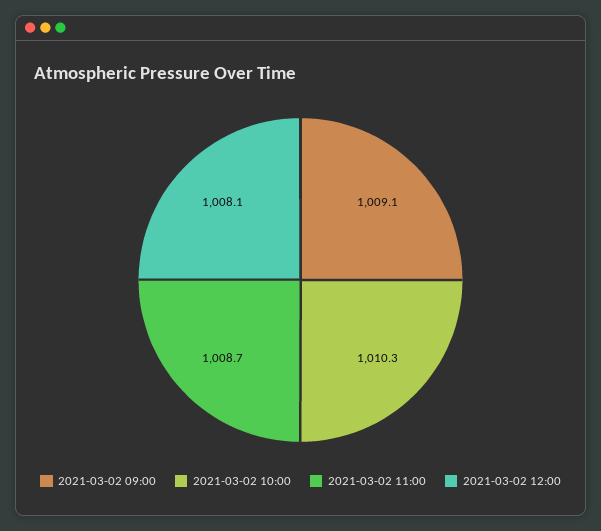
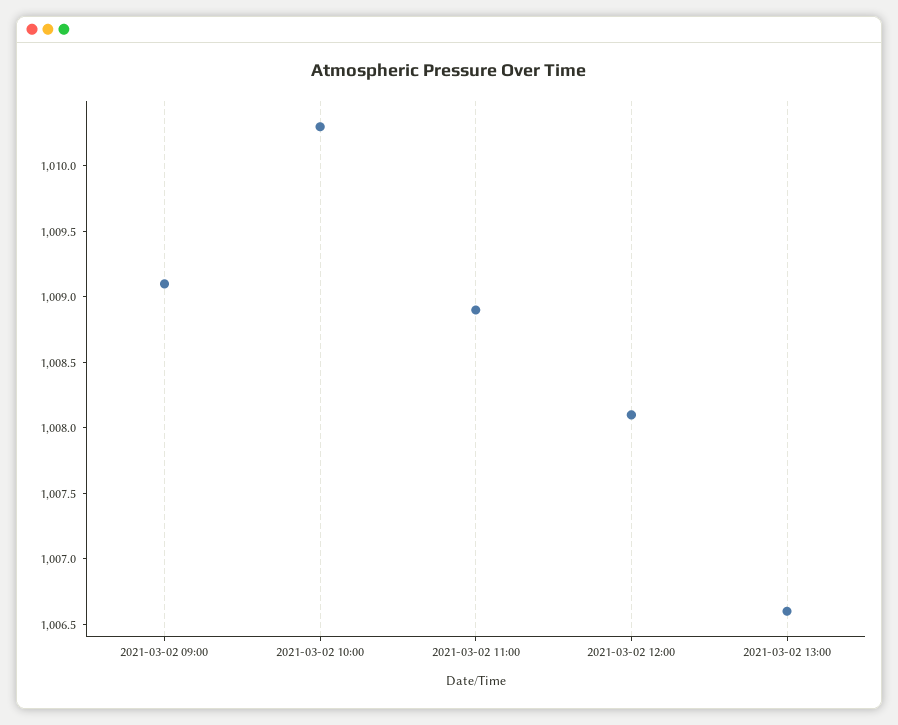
2021-03-02 11:00: 1008.7 -> 1008.9
2021-03-02 13:00: none -> 1006.6

